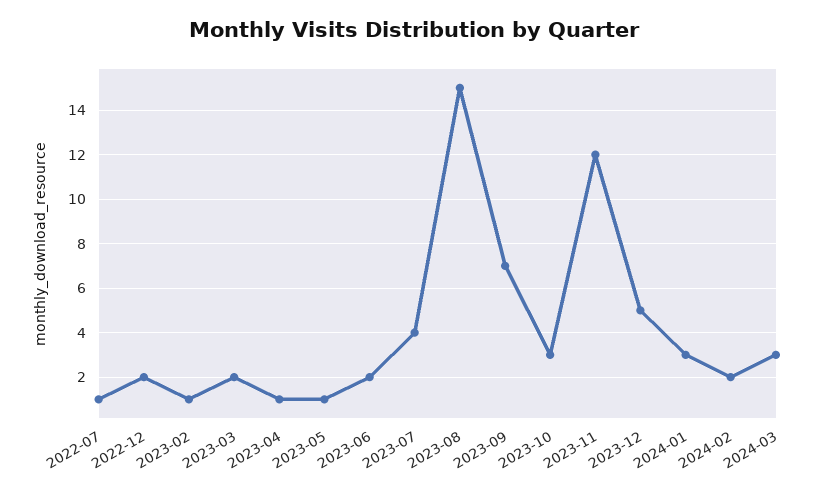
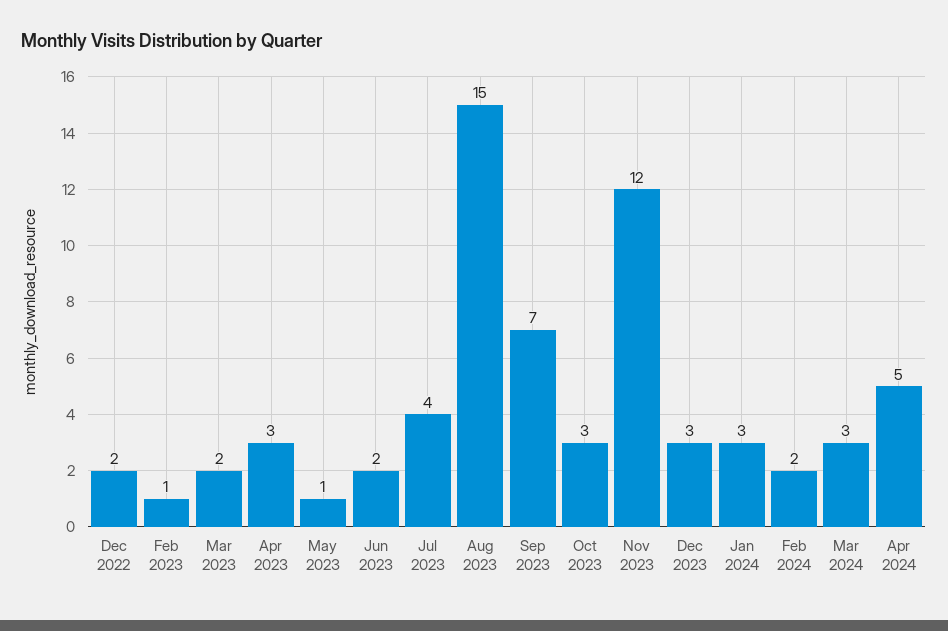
2022-07: 1 -> none
2023-04: 1 -> 3
2023-12: 5 -> 3
Apr 2024: none -> 5

